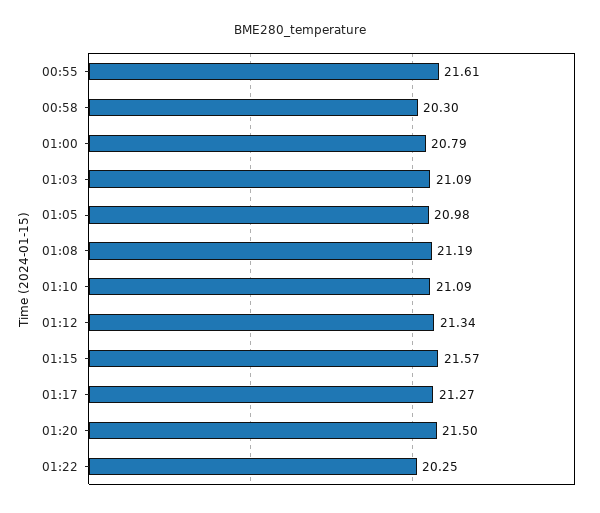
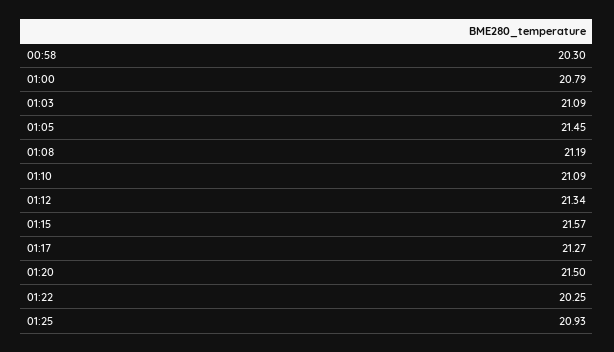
00:55: 21.61 -> none
01:05: 20.98 -> 21.45
01:25: none -> 20.93

